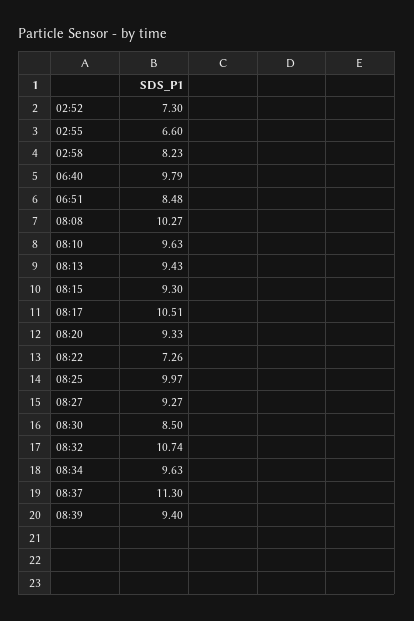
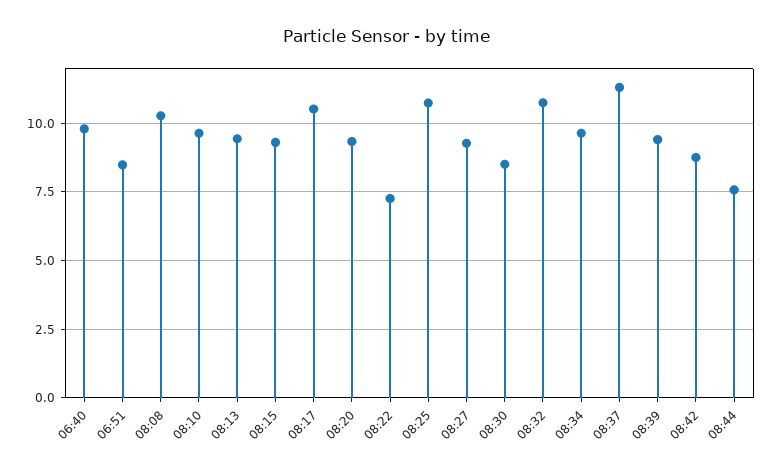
02:52: 7.3 -> none
02:55: 6.6 -> none
02:58: 8.23 -> none
08:25: 9.97 -> 10.75
08:42: none -> 8.75
08:44: none -> 7.5

